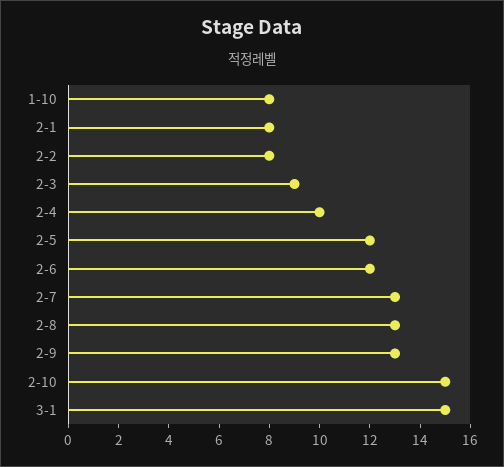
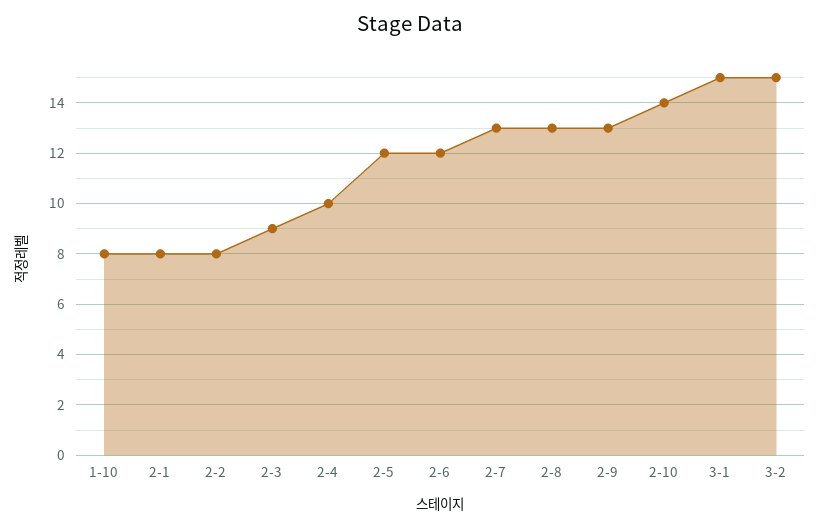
2-10: 15 -> 14
3-2: none -> 15

